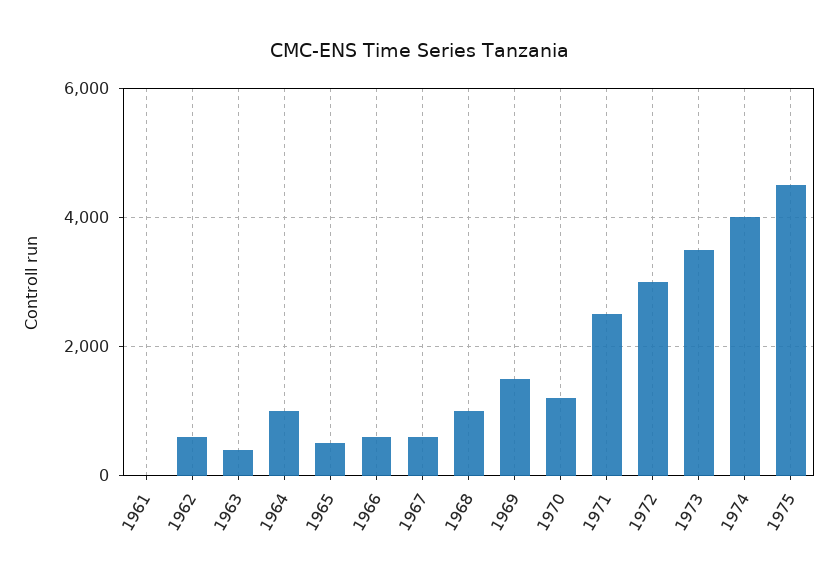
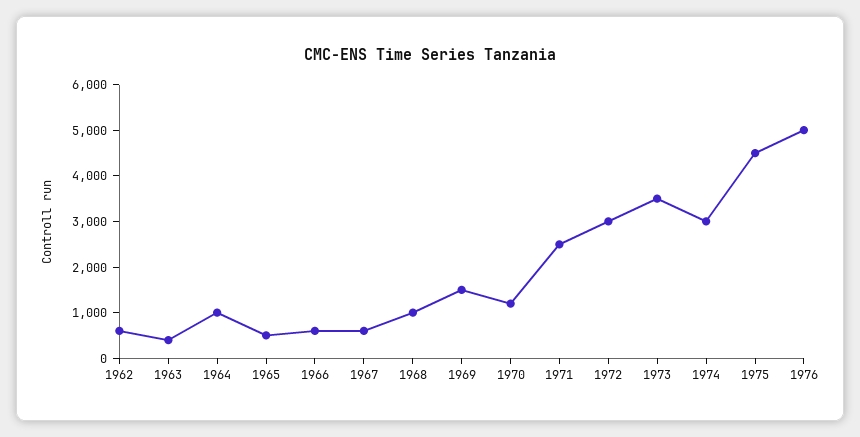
1961: 0 -> none
1974: 4000 -> 3000
1976: none -> 5000

